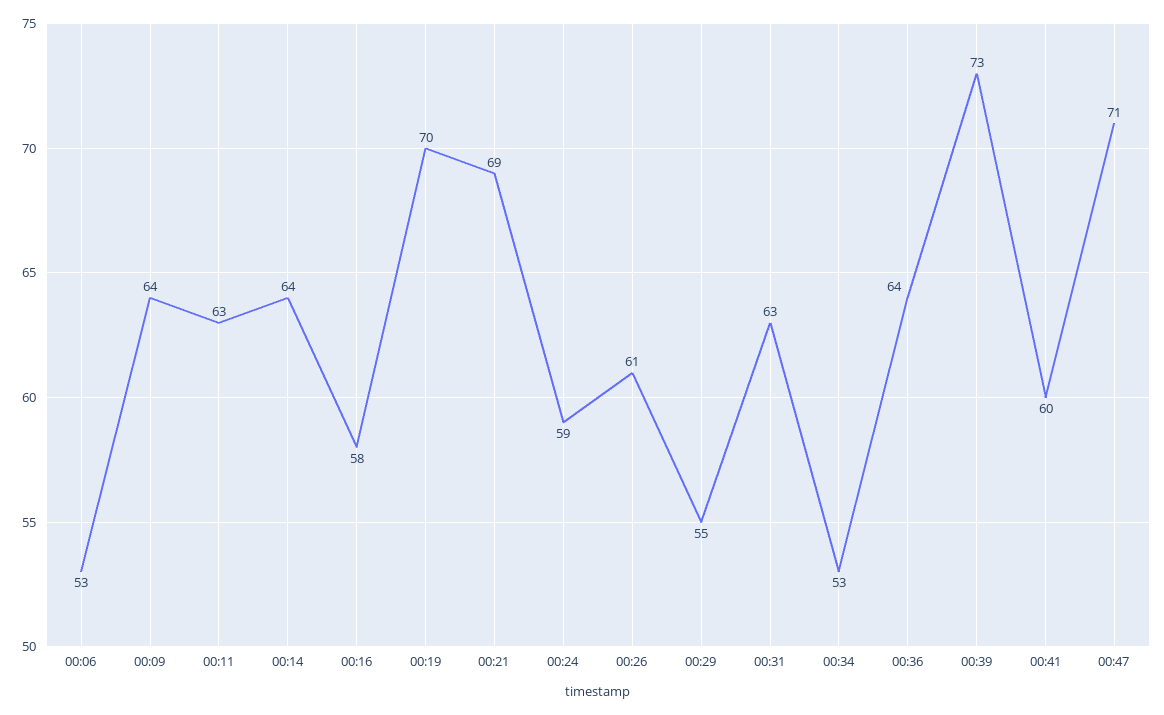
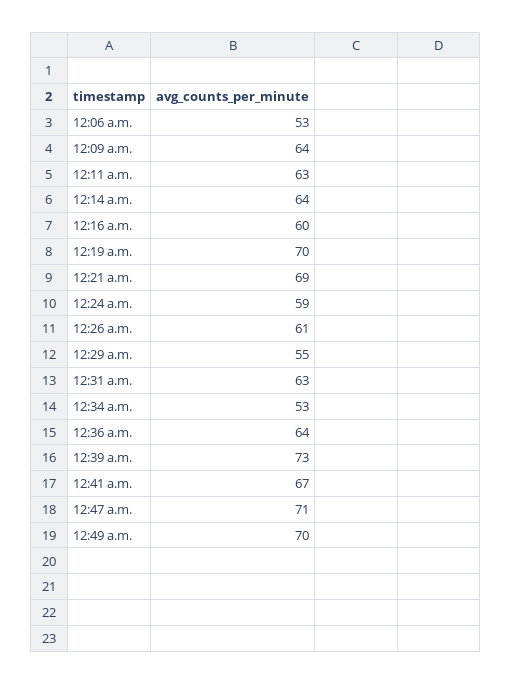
00:16: 58 -> 60
00:41: 60 -> 67
12:49 a.m.: none -> 70

